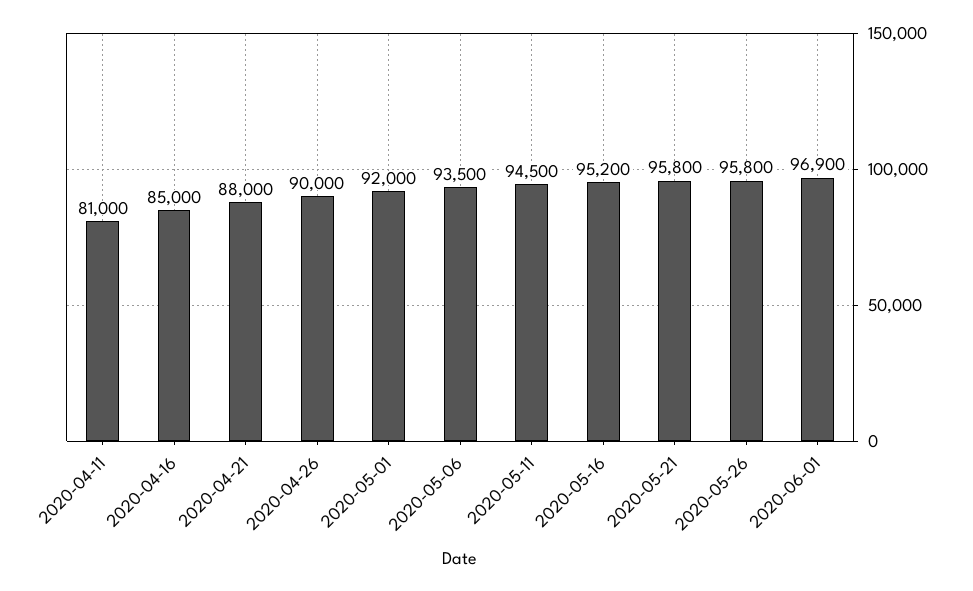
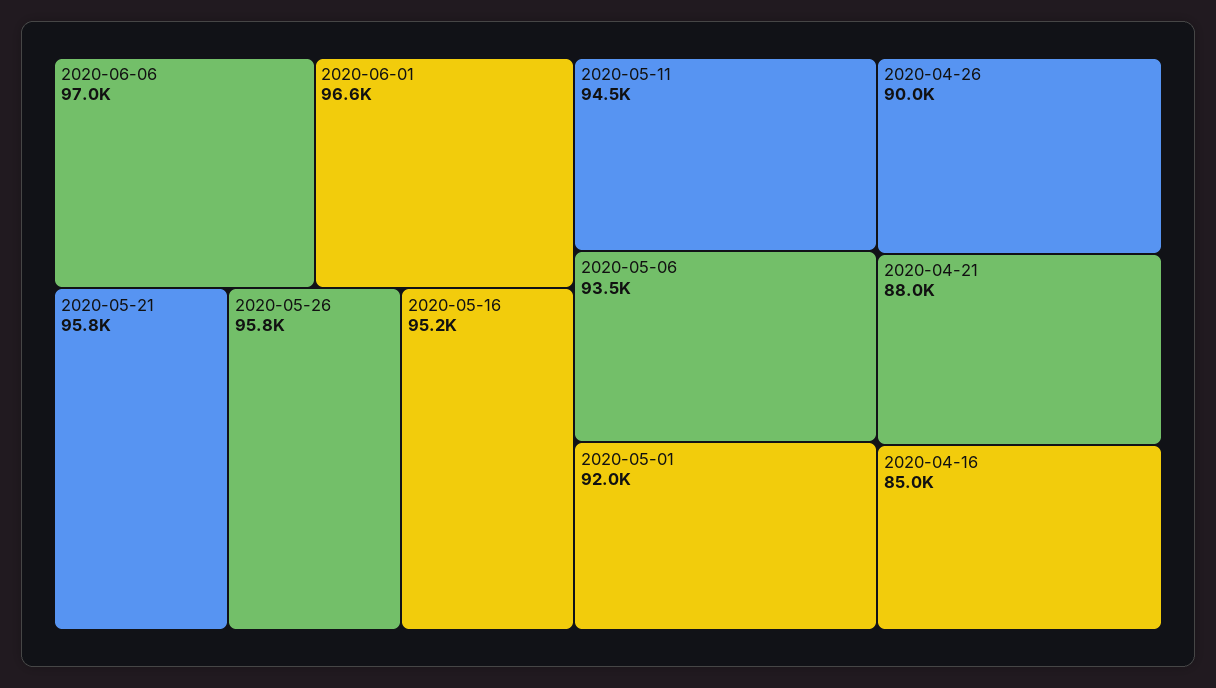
2020-04-11: 81000 -> none
2020-06-01: 96900 -> 96600
2020-06-06: none -> 97000

